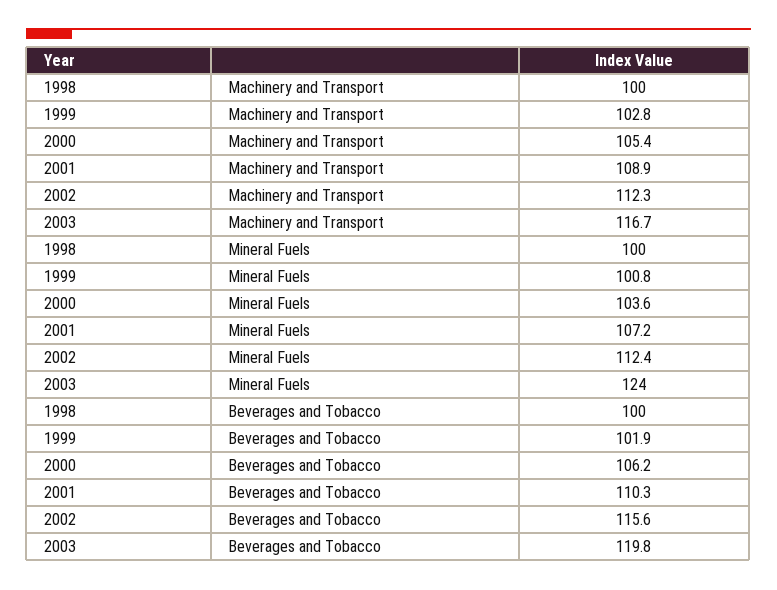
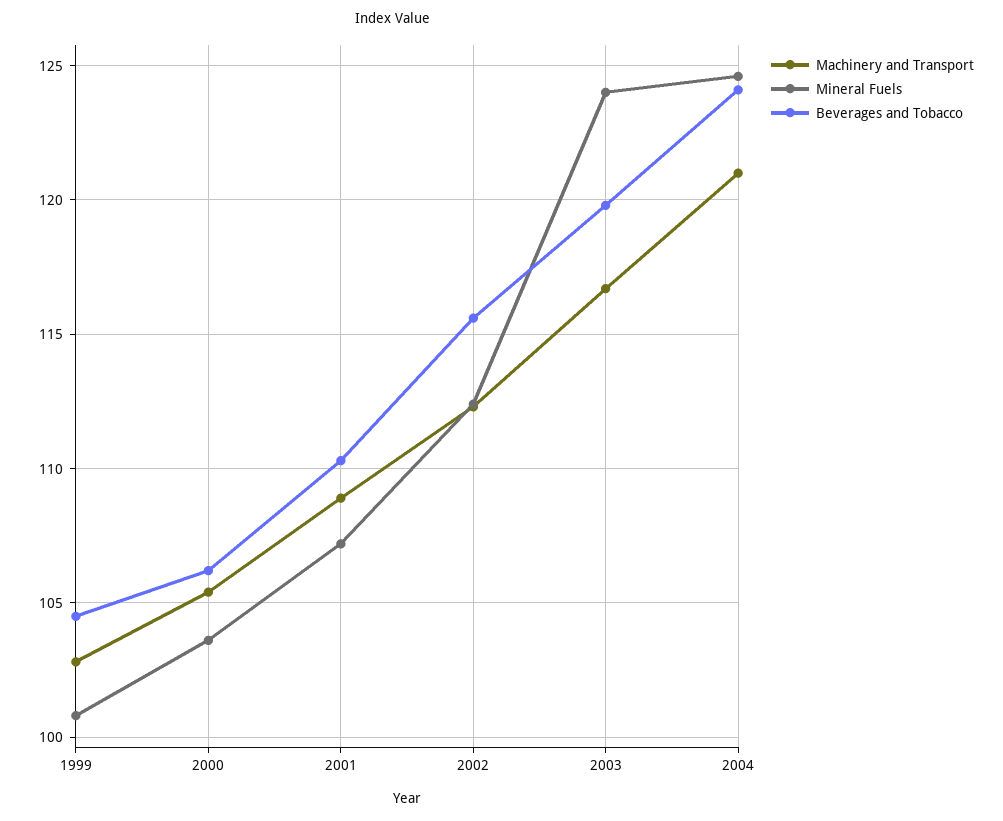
Machinery and Transport, 1998: 100 -> none
Mineral Fuels, 1998: 100 -> none
Beverages and Tobacco, 1998: 100 -> none
Beverages and Tobacco, 1999: 101.9 -> 104.5
Machinery and Transport, 2004: none -> 121
Mineral Fuels, 2004: none -> 124.5
Beverages and Tobacco, 2004: none -> 124

